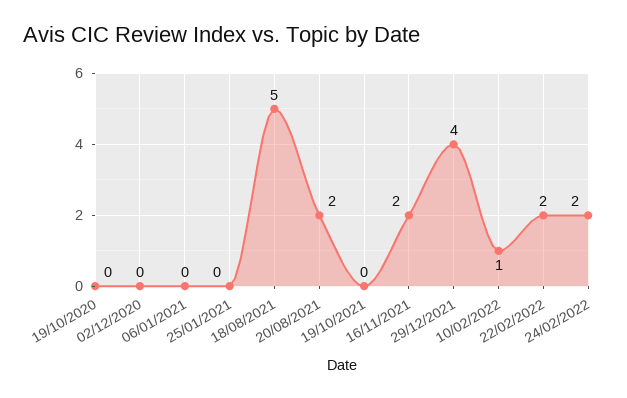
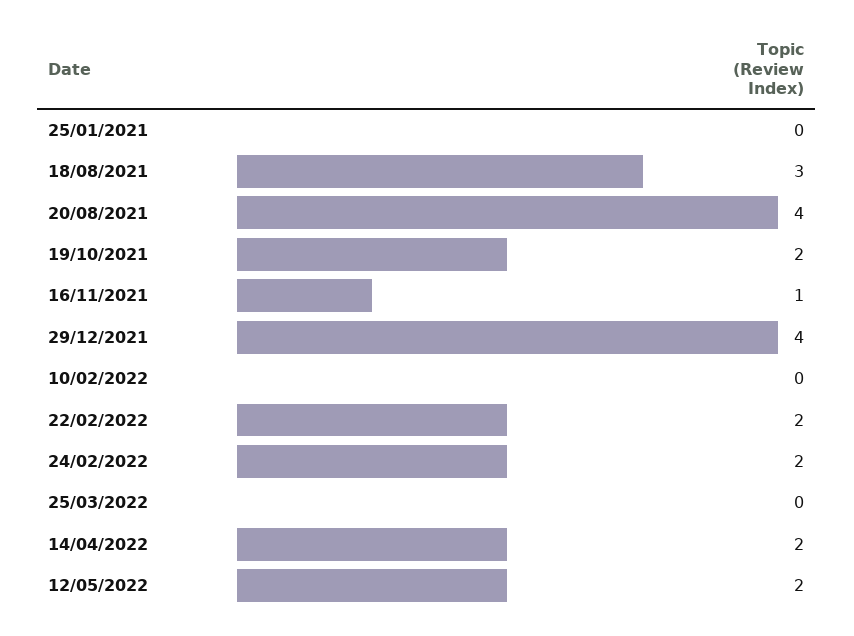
19/10/2020: 0 -> none
02/12/2020: 0 -> none
06/01/2021: 0 -> none
18/08/2021: 5 -> 3
20/08/2021: 2 -> 4
19/10/2021: 0 -> 2
16/11/2021: 2 -> 1
10/02/2022: 1 -> 0
25/03/2022: none -> 0
14/04/2022: none -> 2
12/05/2022: none -> 2

